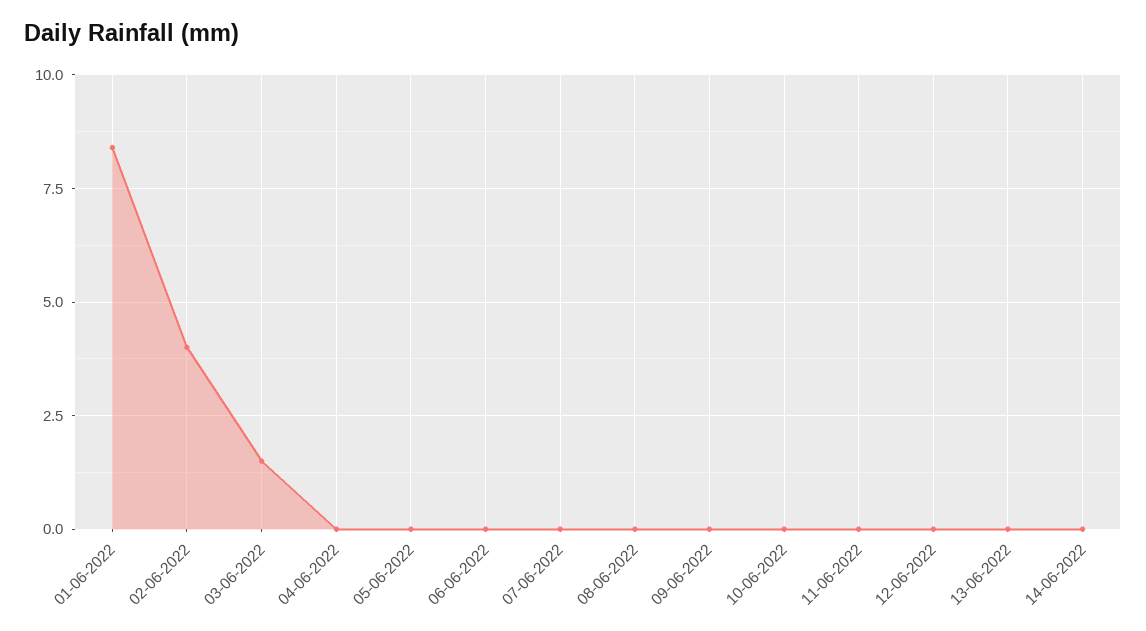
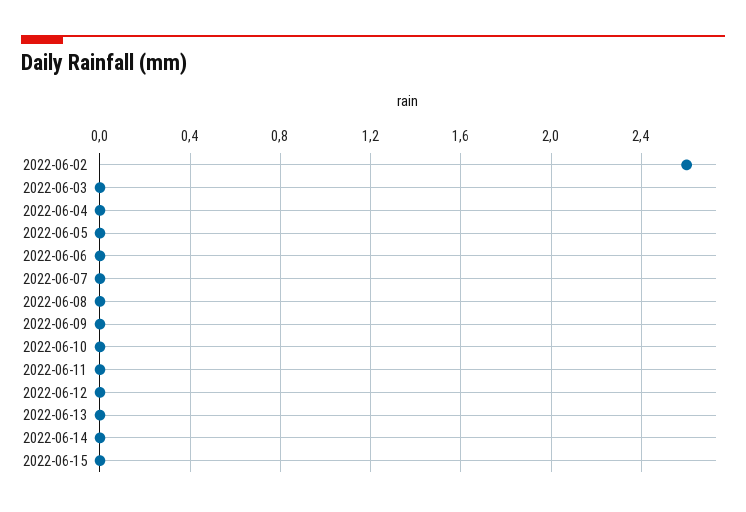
01-06-2022: 8.5 -> none
02-06-2022: 4 -> 2.6
03-06-2022: 1.5 -> 0
2022-06-15: none -> 0

